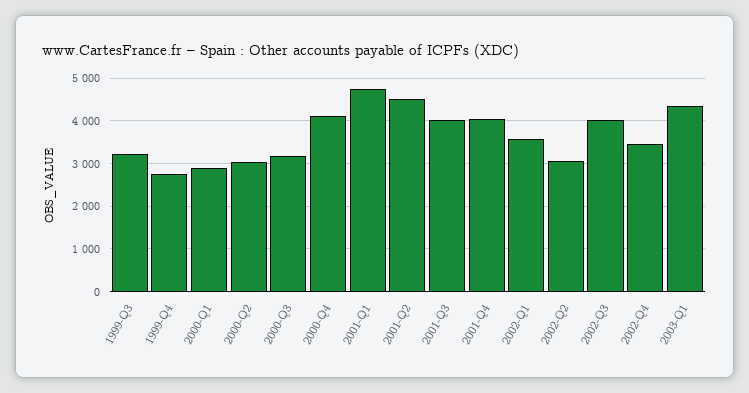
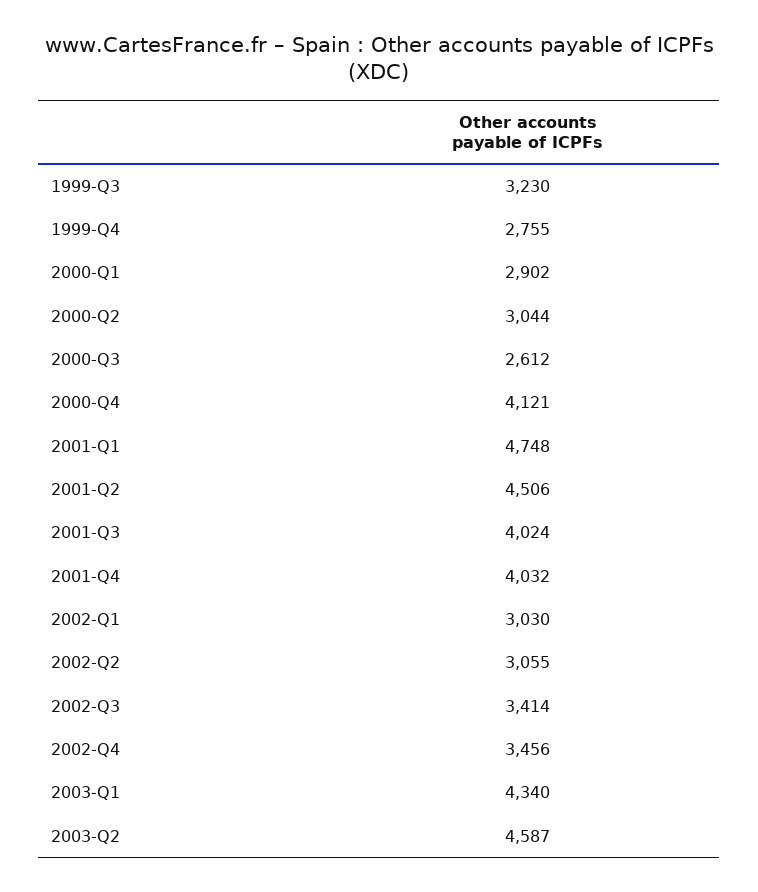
2000-Q3: 3200 -> 2612
2002-Q1: 3600 -> 3030
2002-Q3: 4000 -> 3414
2003-Q2: none -> 4587

